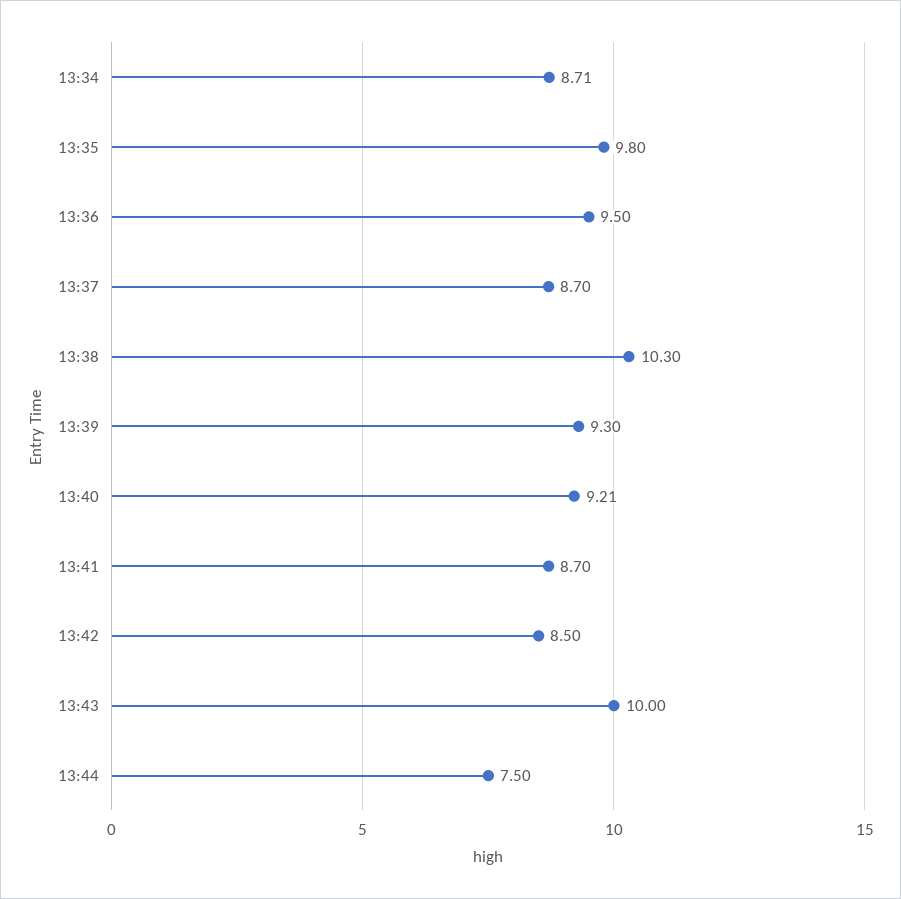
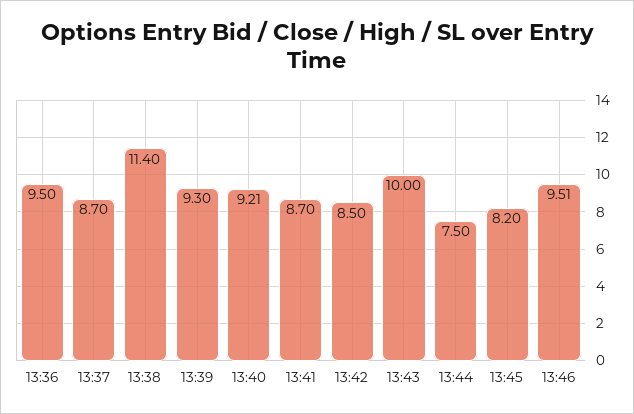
13:34: 8.71 -> none
13:35: 9.8 -> none
13:38: 10.3 -> 11.4
13:45: none -> 8.2
13:46: none -> 9.51

